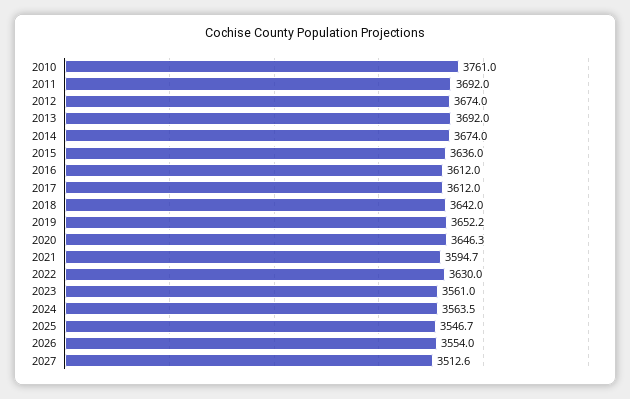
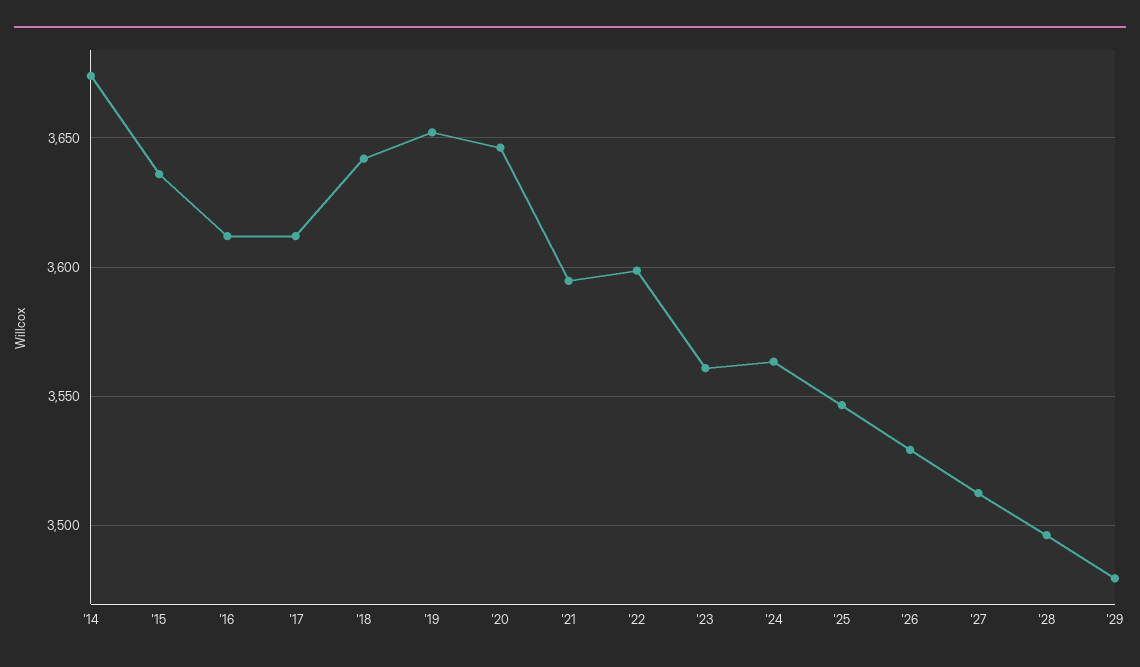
2010: 3761 -> none
2011: 3692 -> none
2012: 3674 -> none
2013: 3692 -> none
2022: 3630 -> 3600
2026: 3554 -> 3530
'28: none -> 3495
'29: none -> 3480

